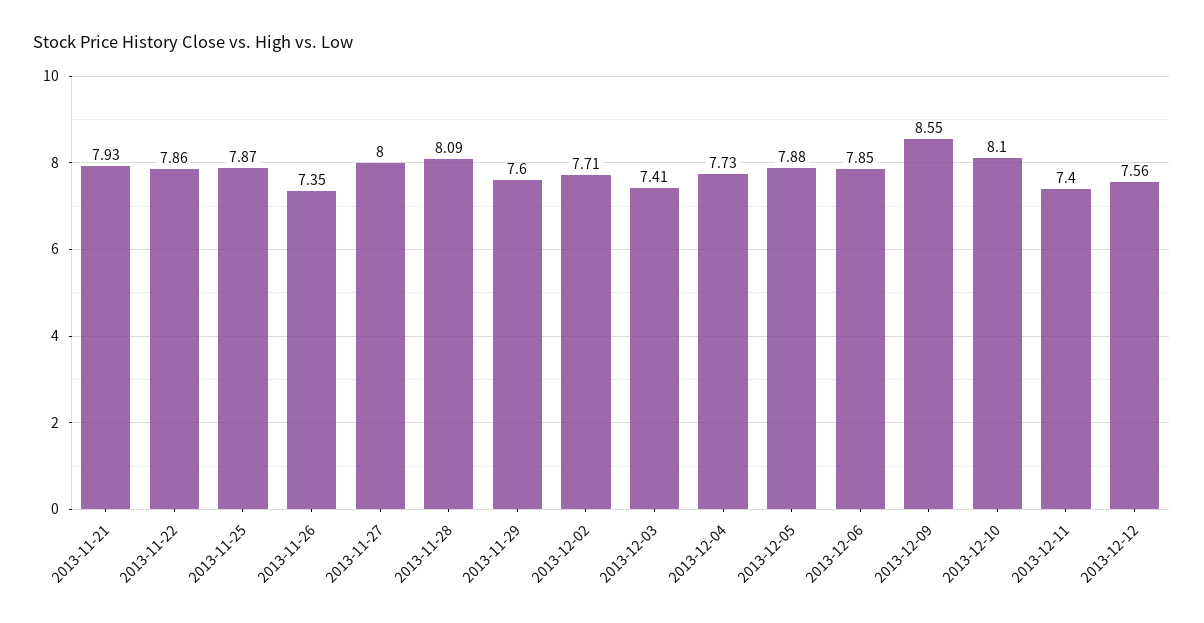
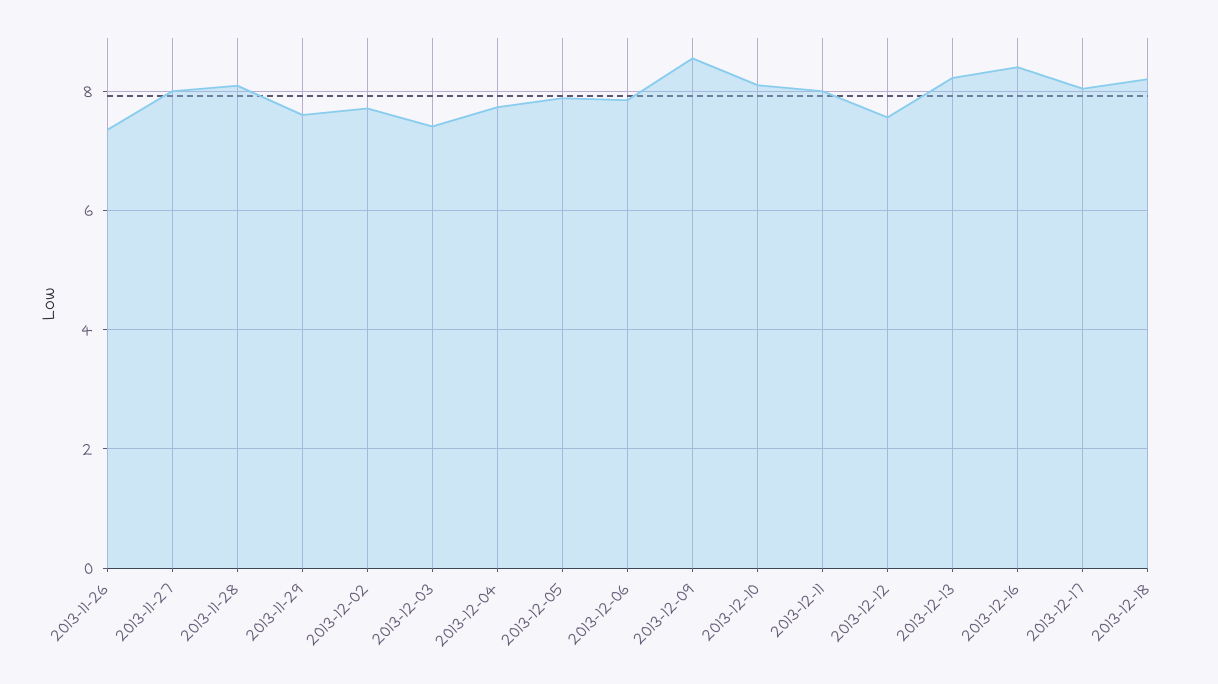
2013-11-21: 7.93 -> none
2013-11-22: 7.86 -> none
2013-11-25: 7.87 -> none
2013-12-11: 7.4 -> 8
2013-12-13: none -> 8.2
2013-12-16: none -> 8.4
2013-12-17: none -> 8
2013-12-18: none -> 8.2

